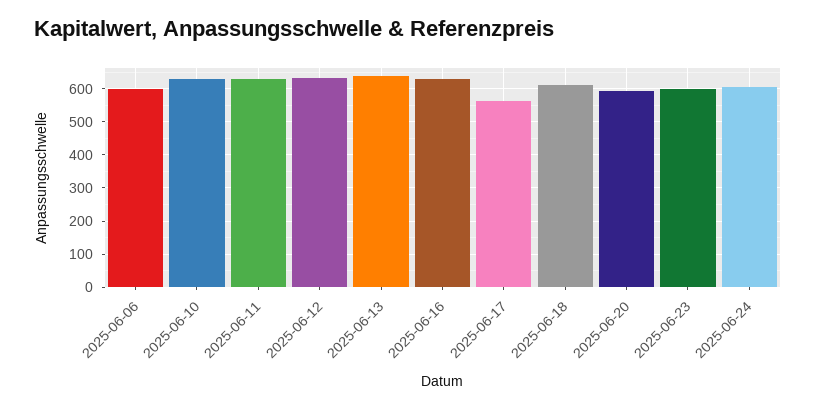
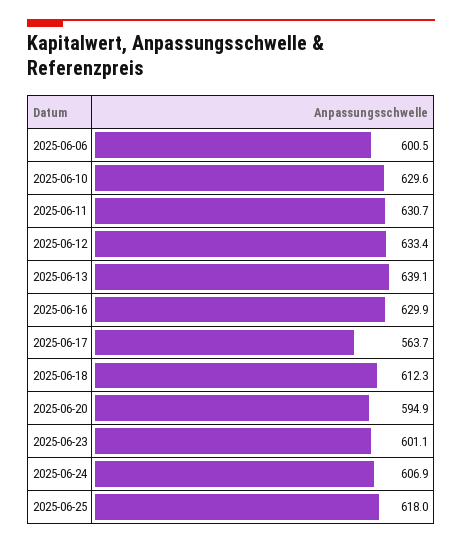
2025-06-25: none -> 618

